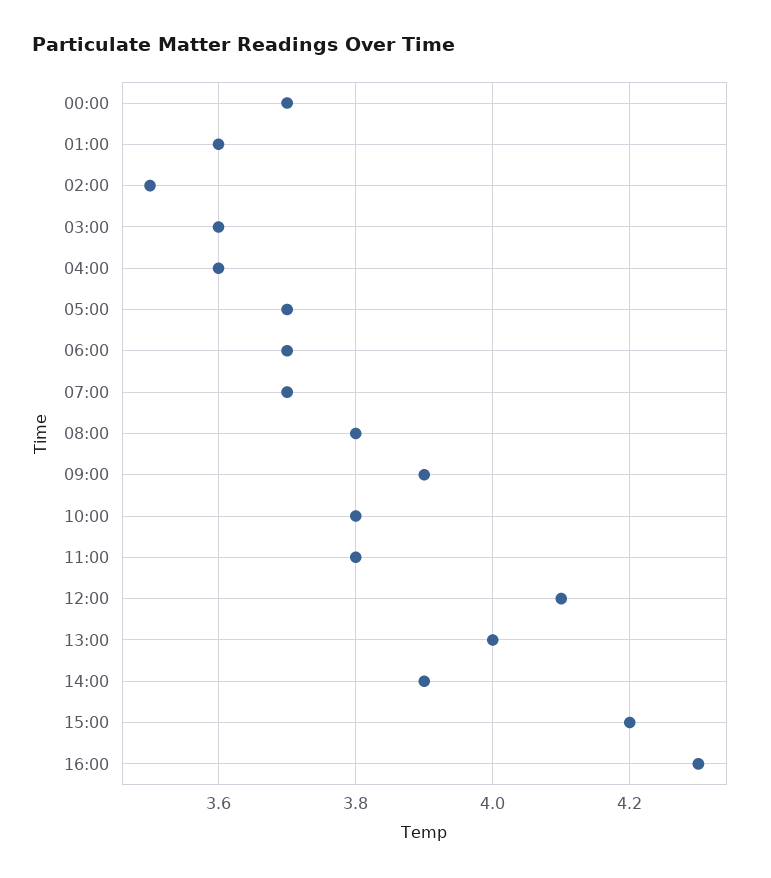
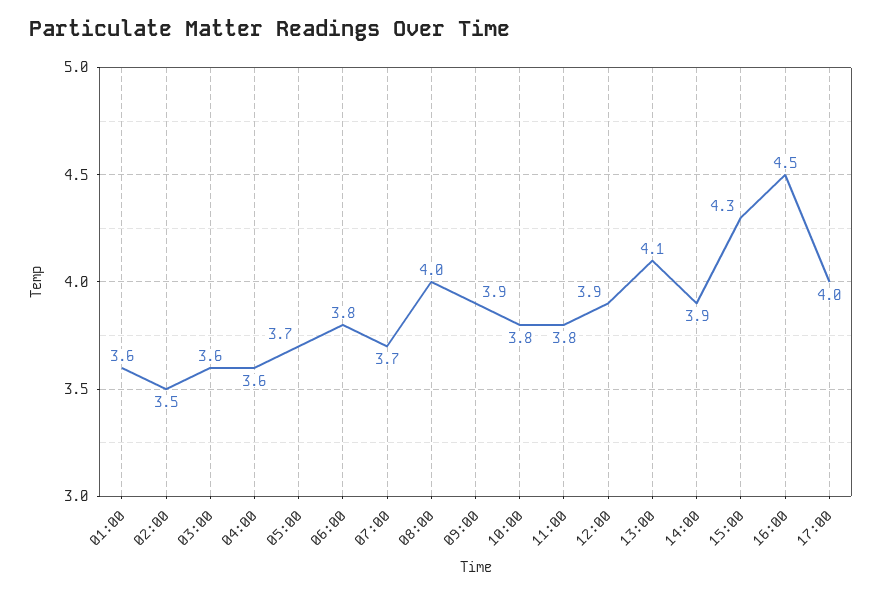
00:00: 3.7 -> none
06:00: 3.7 -> 3.8
08:00: 3.8 -> 4
12:00: 4.1 -> 3.9
13:00: 4 -> 4.1
15:00: 4.2 -> 4.3
16:00: 4.3 -> 4.5
17:00: none -> 4

